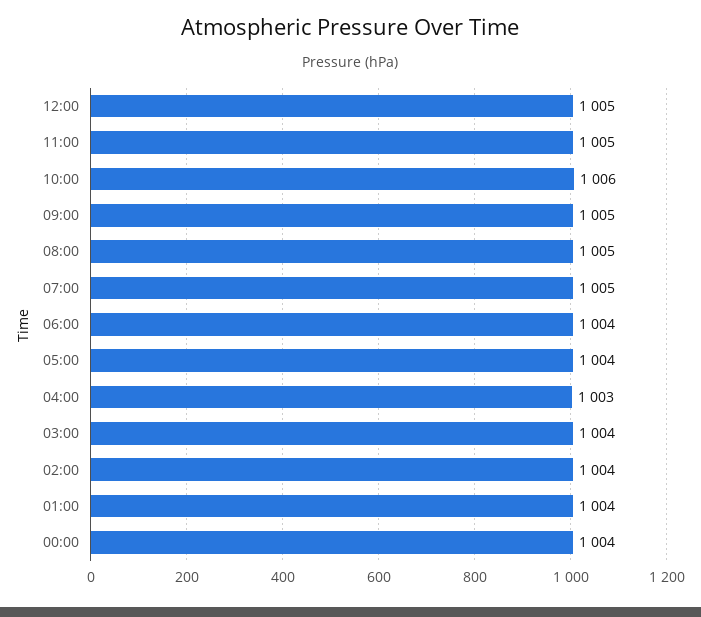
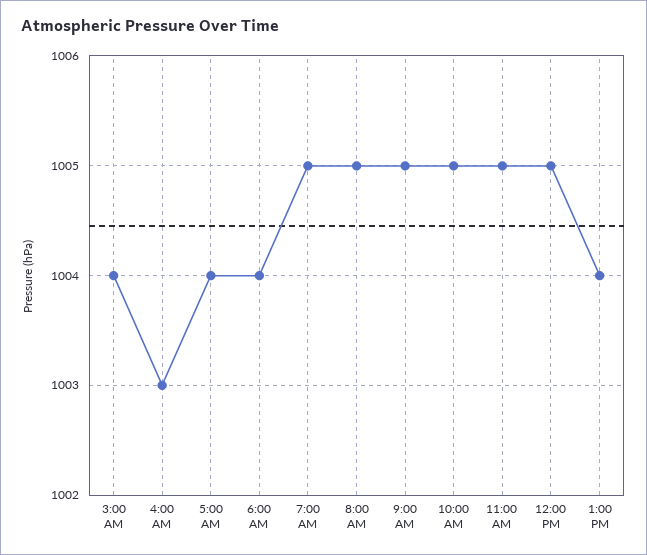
10:00: 1006 -> 1005
02:00: 1004 -> none
01:00: 1004 -> none
00:00: 1004 -> none
1:00 PM: none -> 1004

